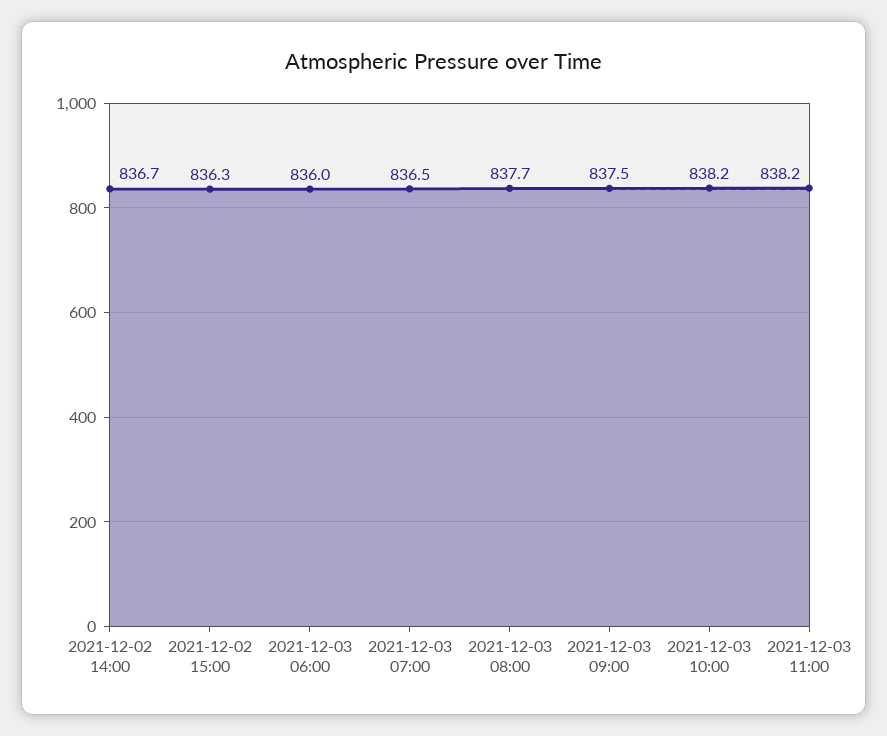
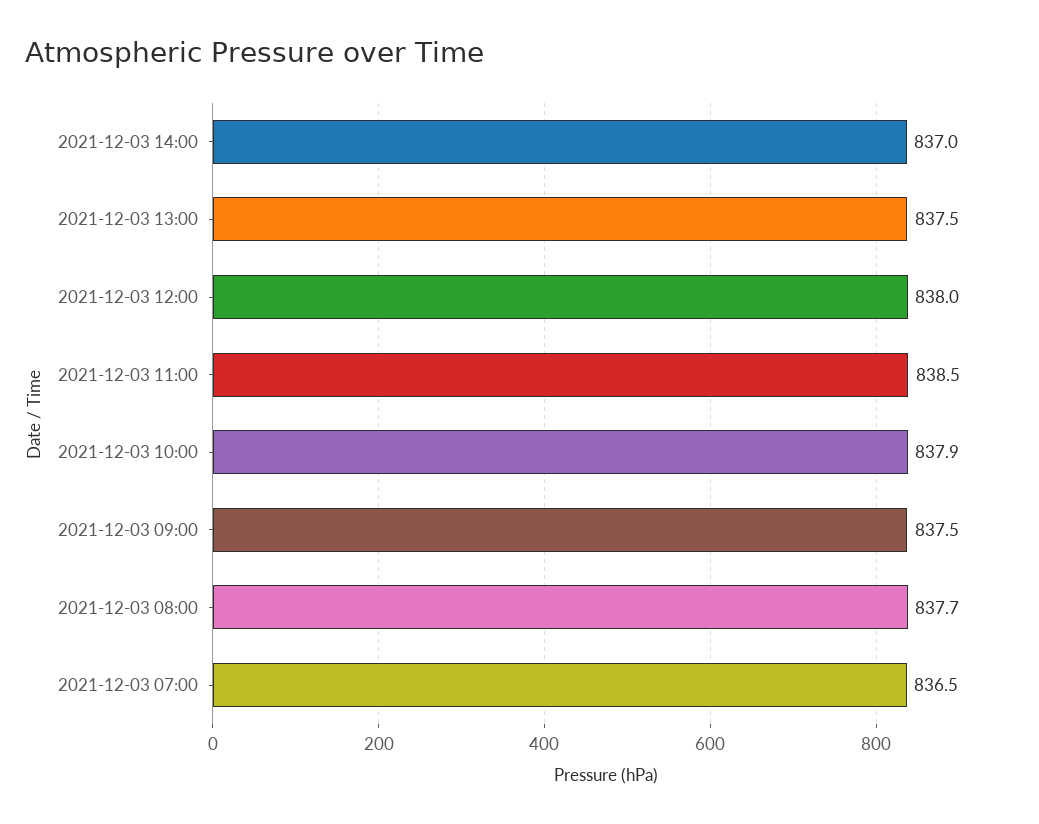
2021-12-02 14:00: 836.7 -> none
2021-12-02 15:00: 836.3 -> none
2021-12-03 06:00: 836 -> none
2021-12-03 10:00: 838.2 -> 837.9
2021-12-03 11:00: 838.2 -> 838.5
2021-12-03 14:00: none -> 837
2021-12-03 13:00: none -> 837.5
2021-12-03 12:00: none -> 838

